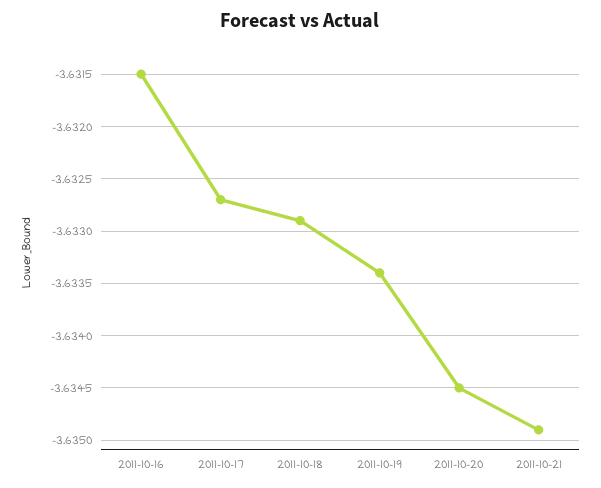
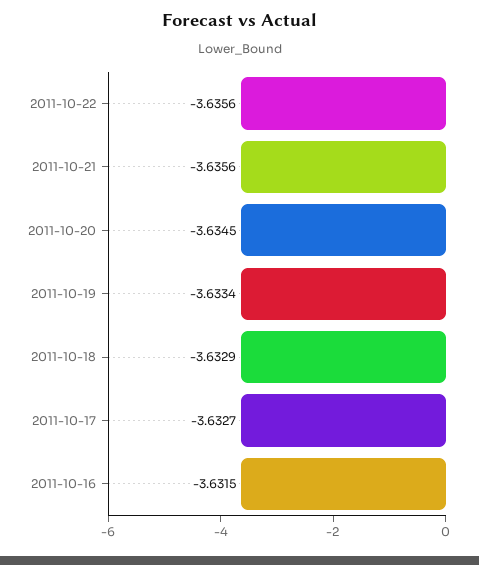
2011-10-21: -3.6349 -> -3.6356
2011-10-22: none -> -3.6356

